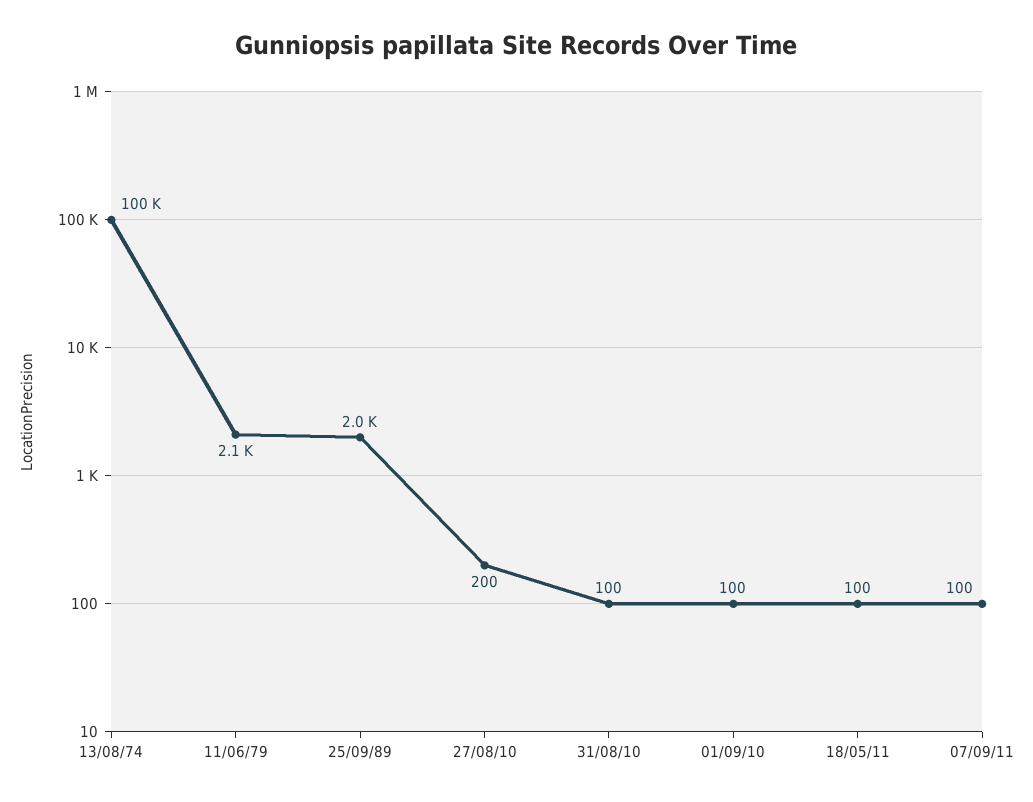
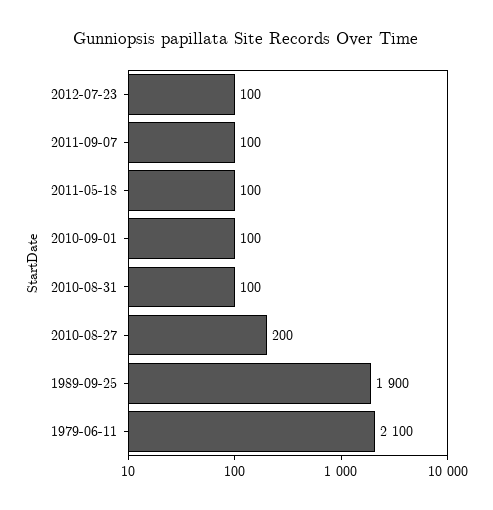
13/08/74: 100000 -> none
25/09/89: 2000 -> 1900
2012-07-23: none -> 100

